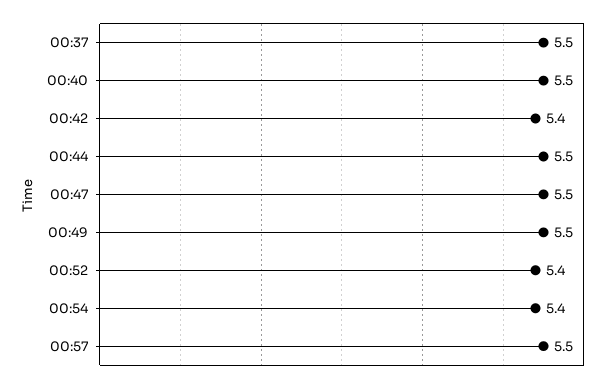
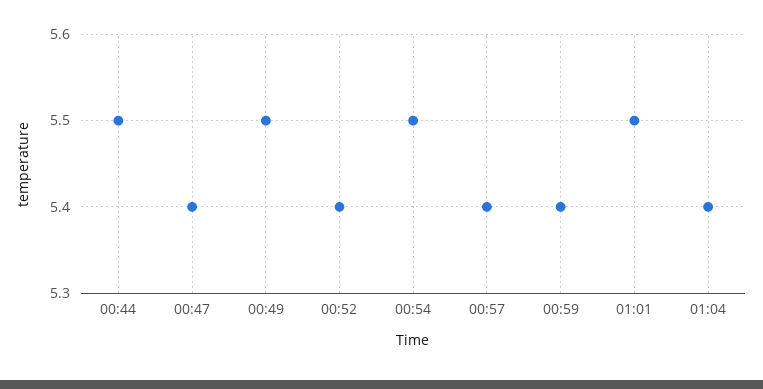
00:37: 5.5 -> none
00:40: 5.5 -> none
00:42: 5.4 -> none
00:47: 5.5 -> 5.4
00:54: 5.4 -> 5.5
00:57: 5.5 -> 5.4
00:59: none -> 5.4
01:01: none -> 5.5
01:04: none -> 5.4

